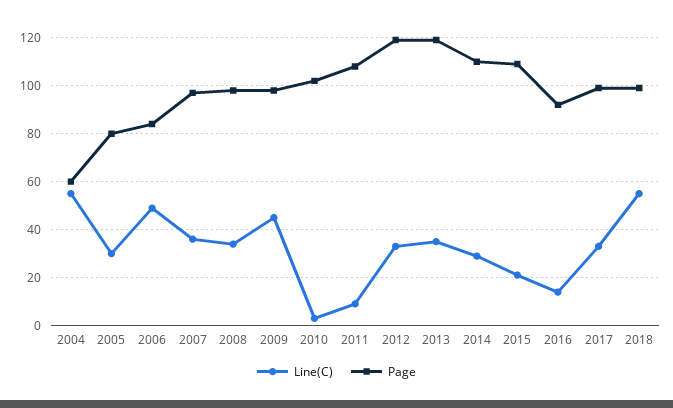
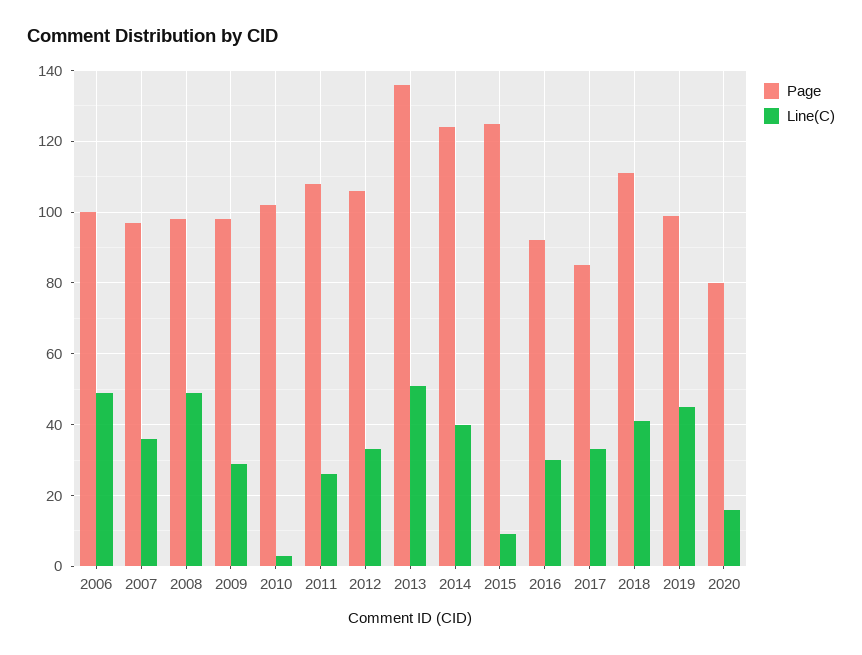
Line(C), 2004: 55 -> none
Page, 2004: 60 -> none
Line(C), 2005: 30 -> none
Page, 2005: 80 -> none
Page, 2006: 85 -> 100
Line(C), 2008: 35 -> 50
Line(C), 2009: 45 -> 30
Line(C), 2011: 10 -> 25
Page, 2012: 120 -> 105
Line(C), 2013: 35 -> 50
Page, 2013: 120 -> 135
Line(C), 2014: 30 -> 40
Page, 2014: 110 -> 125
Line(C), 2015: 20 -> 10
Page, 2015: 110 -> 125
Line(C), 2016: 15 -> 30
Page, 2017: 100 -> 85
Line(C), 2018: 55 -> 40
Page, 2018: 100 -> 110
Page, 2019: none -> 100
Line(C), 2019: none -> 45
Page, 2020: none -> 80
Line(C), 2020: none -> 15

